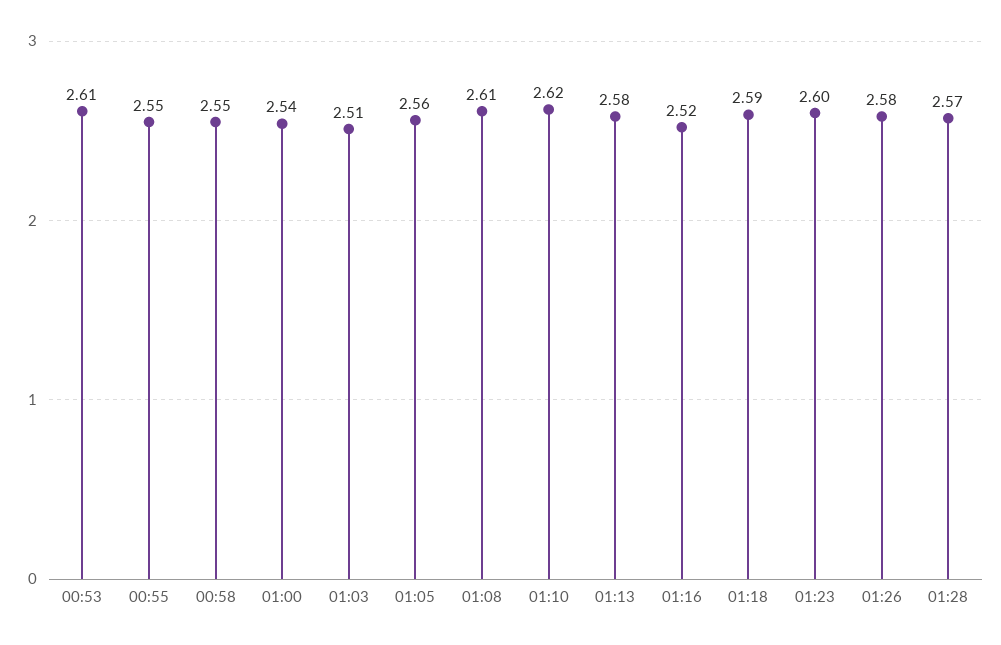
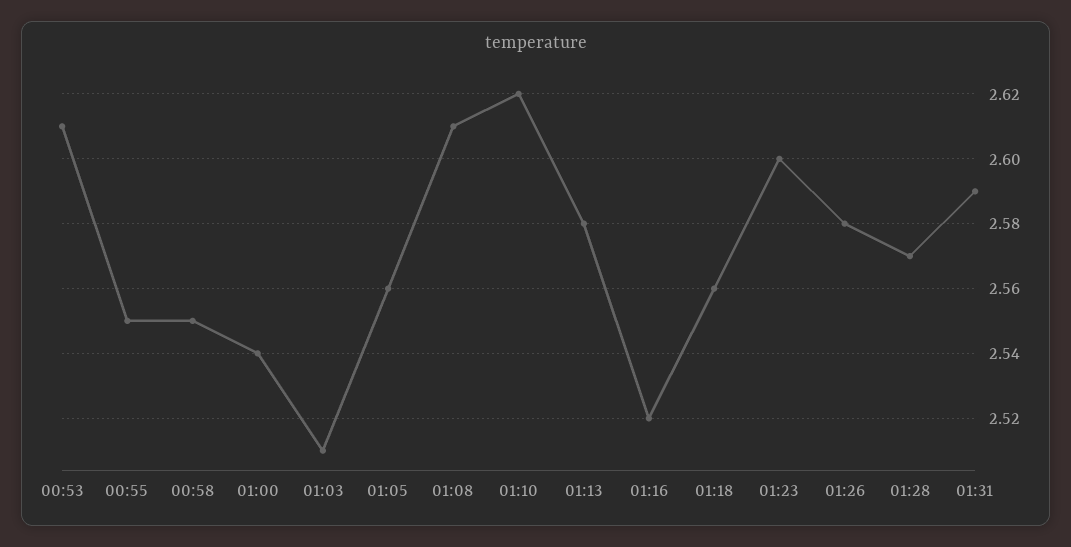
01:18: 2.59 -> 2.56
01:31: none -> 2.59

